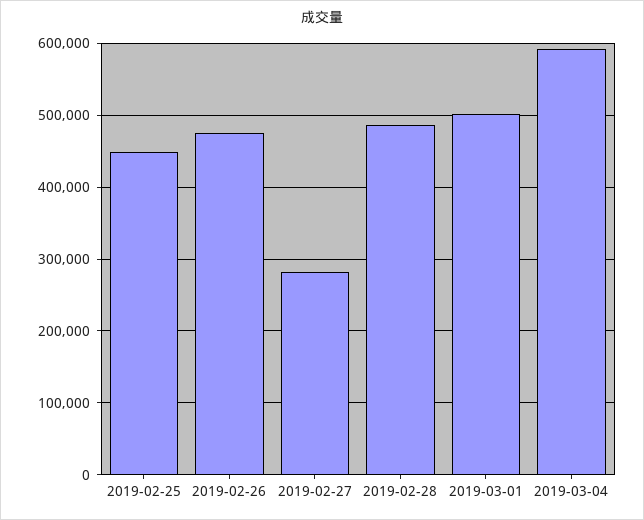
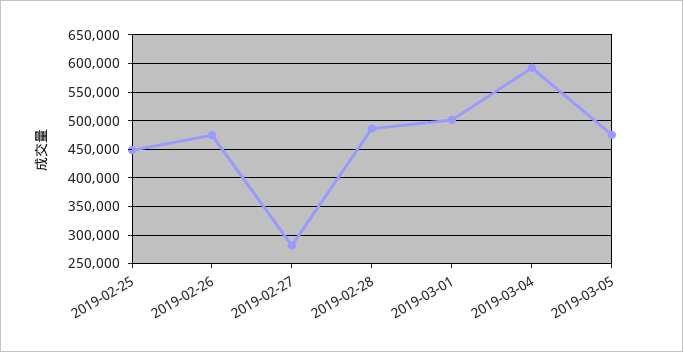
2019-03-05: none -> 475000

